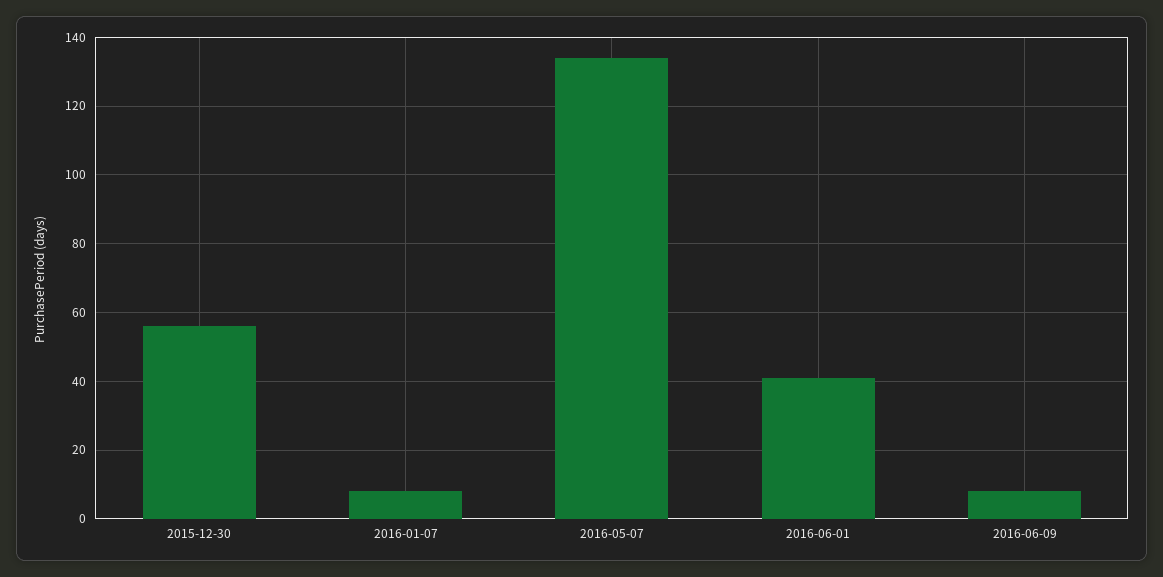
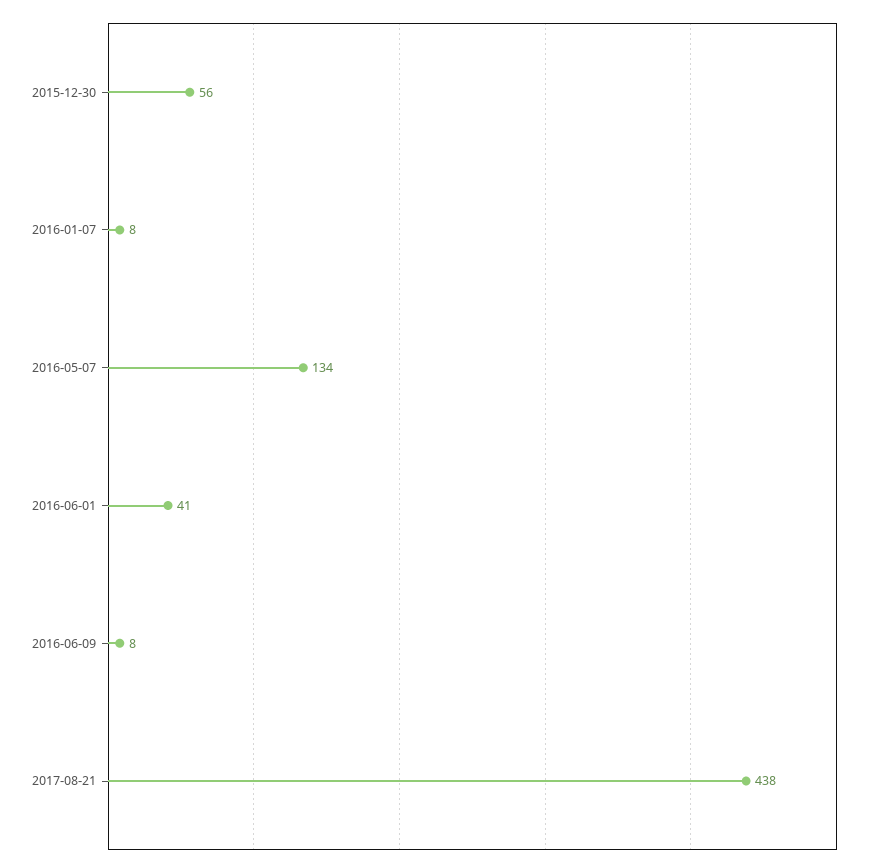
2017-08-21: none -> 438

